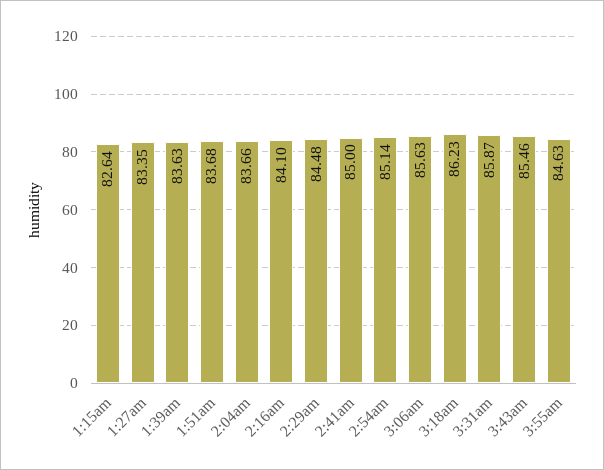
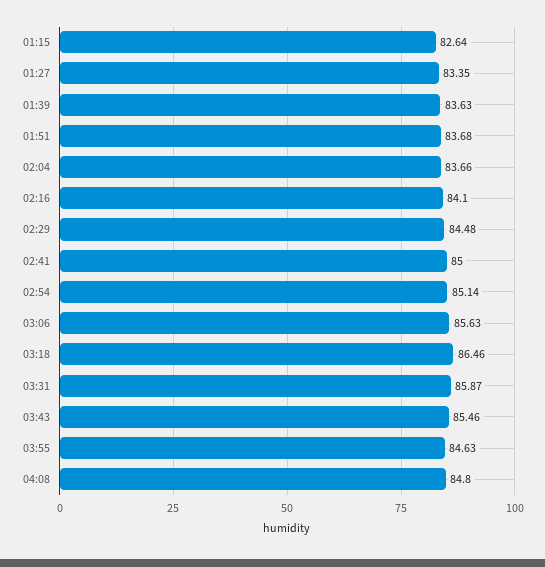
3:18am: 86.23 -> 86.46
04:08: none -> 84.8

